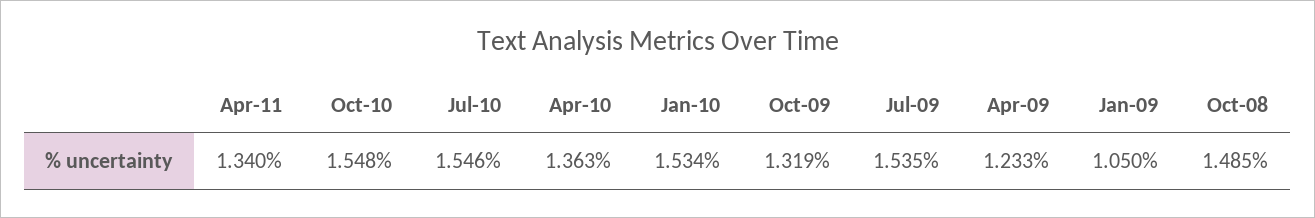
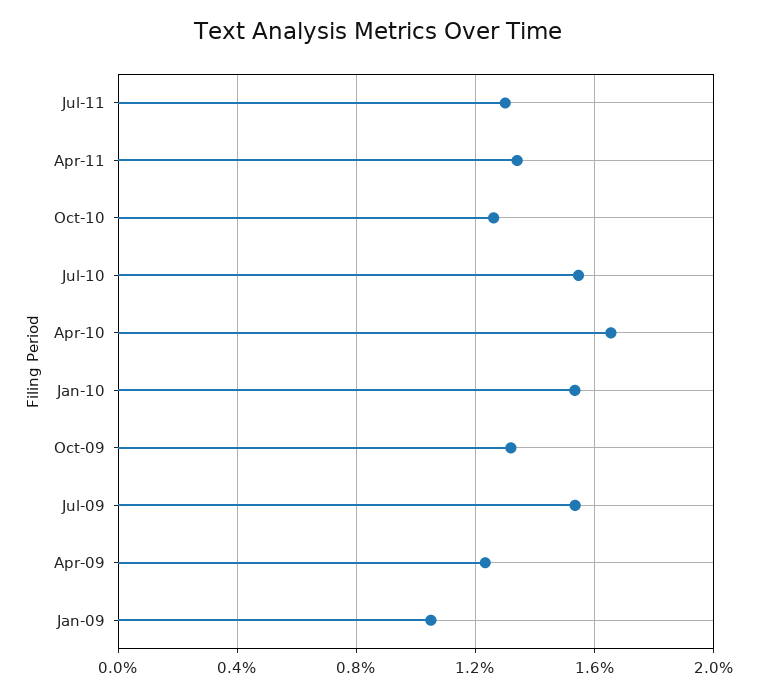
Oct-10: 1.548 -> 1.25
Apr-10: 1.363 -> 1.65
Oct-08: 1.485 -> none
Jul-11: none -> 1.3

